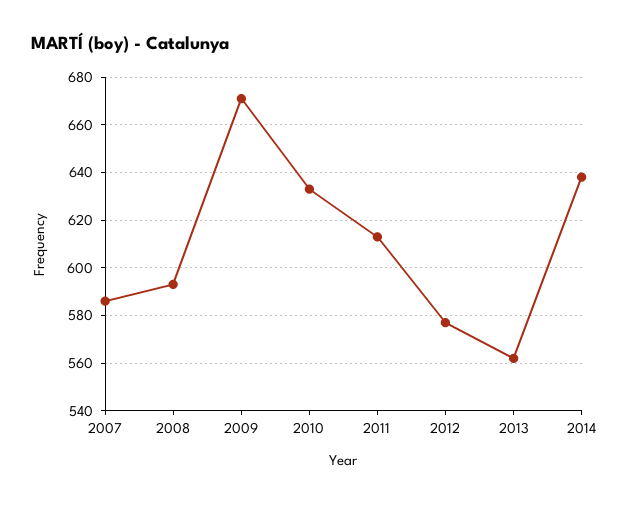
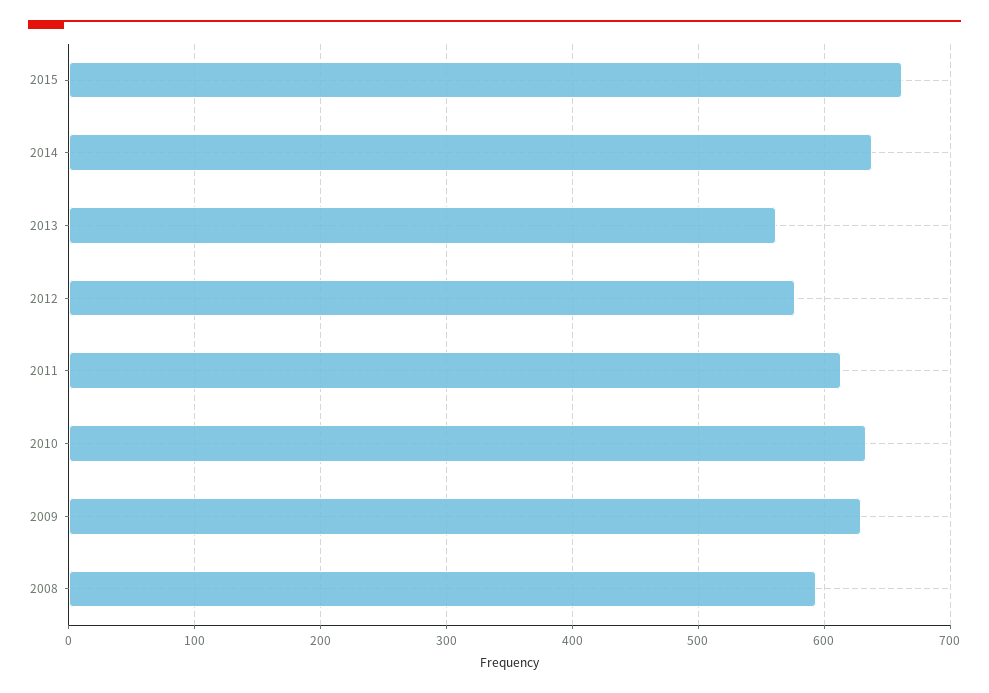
2007: 585 -> none
2009: 670 -> 630
2015: none -> 660

